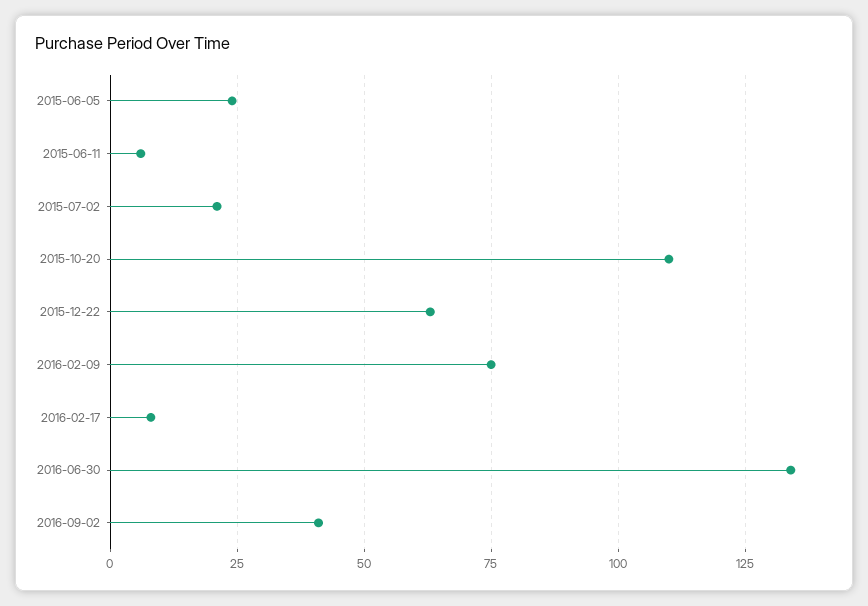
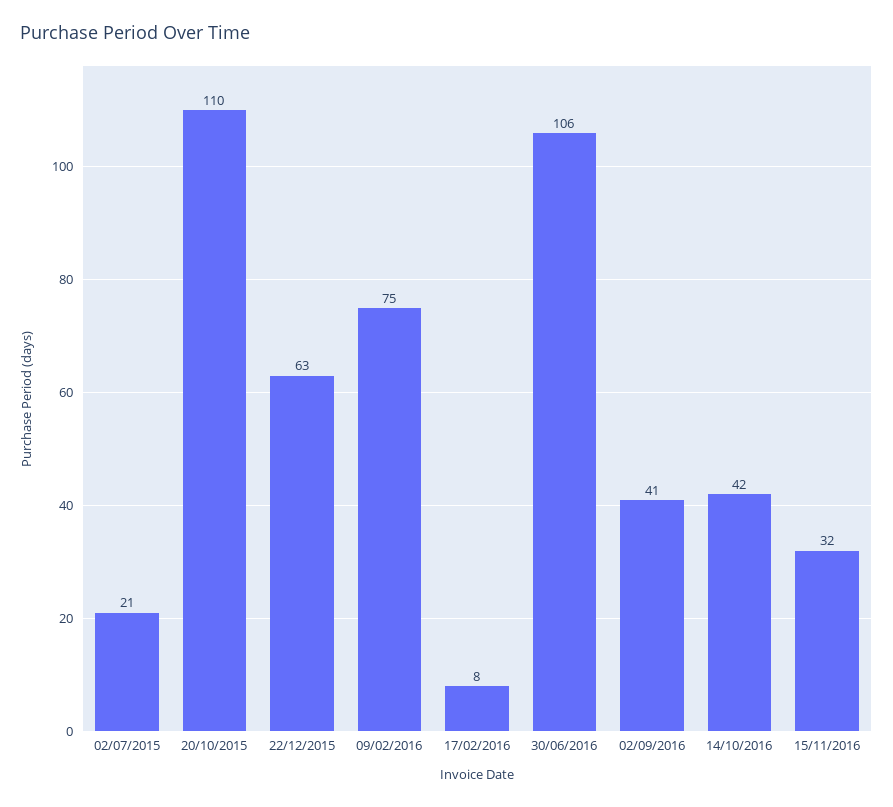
2015-06-05: 25 -> none
2015-06-11: 5 -> none
2016-06-30: 135 -> 106
14/10/2016: none -> 42
15/11/2016: none -> 32

